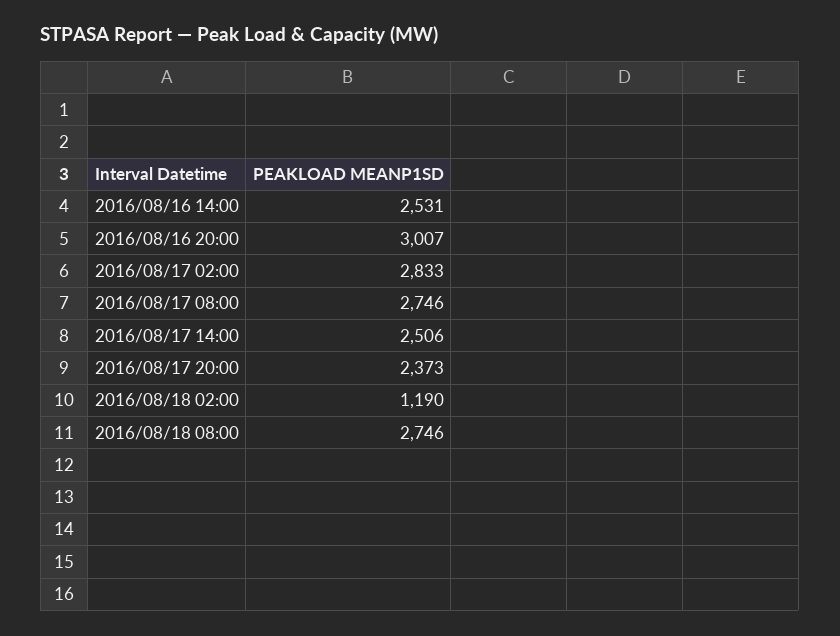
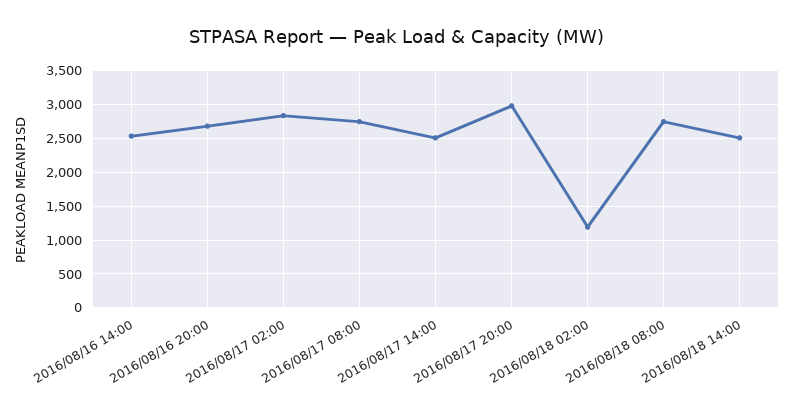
2016/08/16 20:00: 3007 -> 2700
2016/08/17 20:00: 2373 -> 3000
2016/08/18 14:00: none -> 2500

